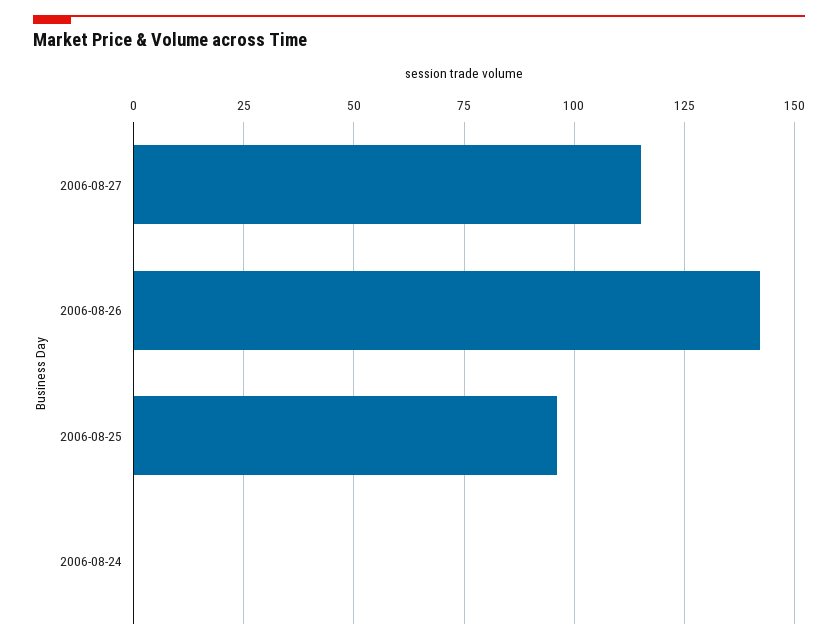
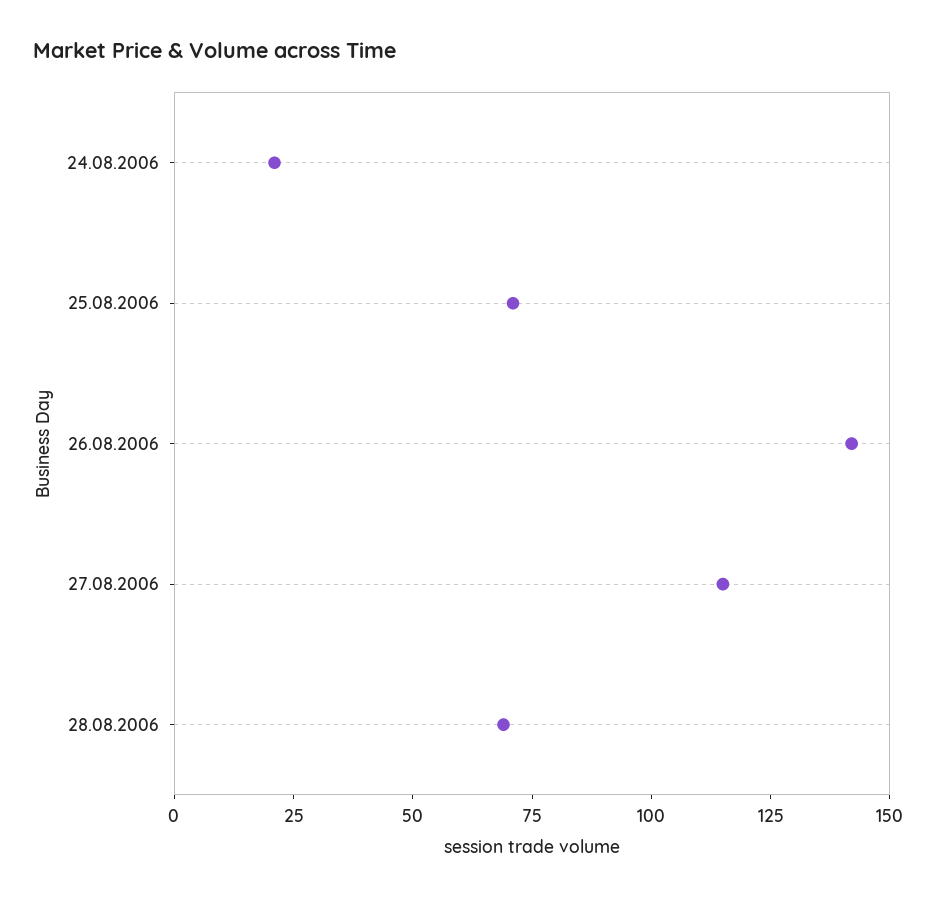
2006-08-25: 95 -> 70
2006-08-24: 0 -> 20
28.08.2006: none -> 70

